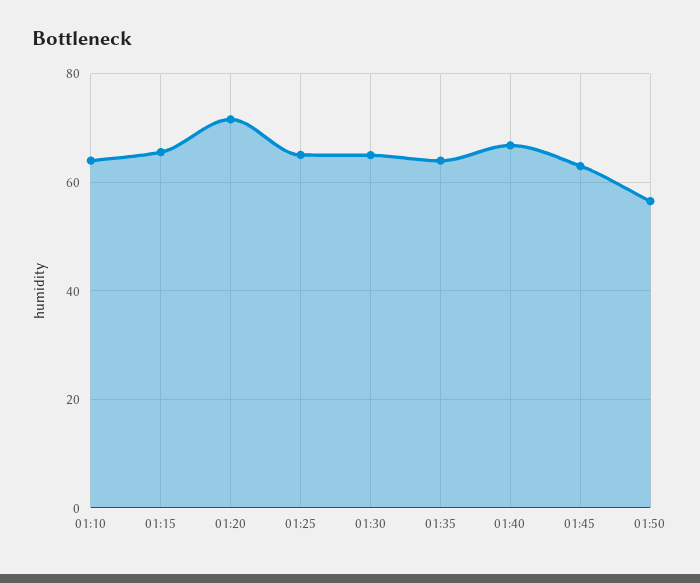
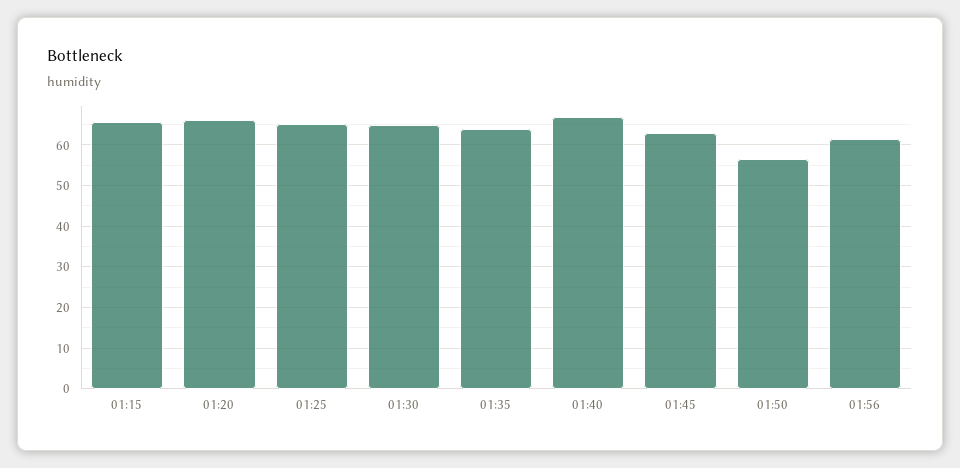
01:10: 64 -> none
01:20: 72 -> 66
01:56: none -> 62

